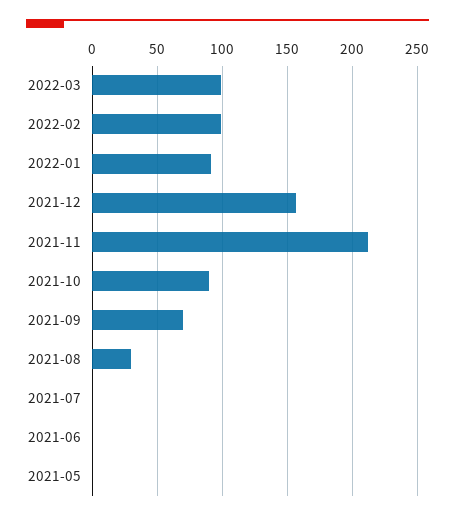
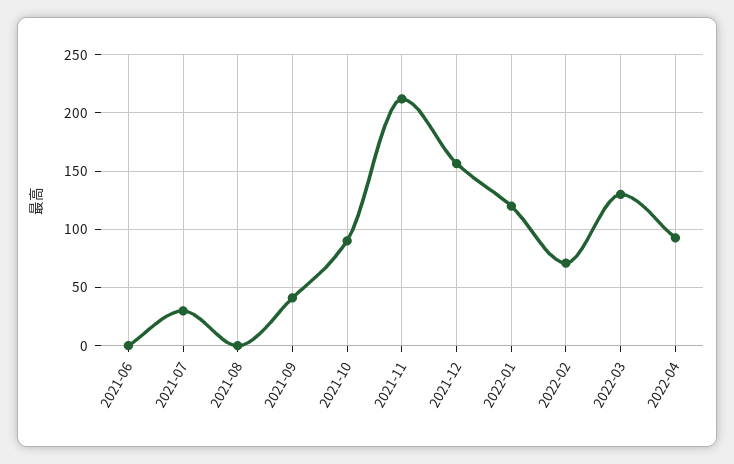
2022-03: 100 -> 130
2022-02: 100 -> 70
2022-01: 90 -> 120
2021-09: 70 -> 40
2021-08: 30 -> 0
2021-07: 0 -> 30
2021-05: 0 -> none
2022-04: none -> 90

